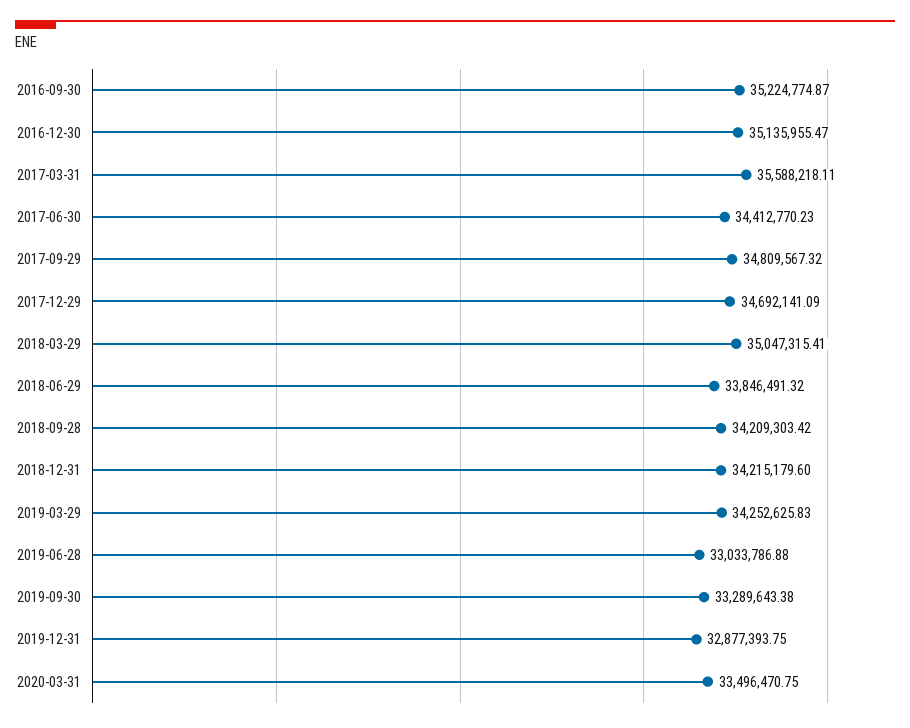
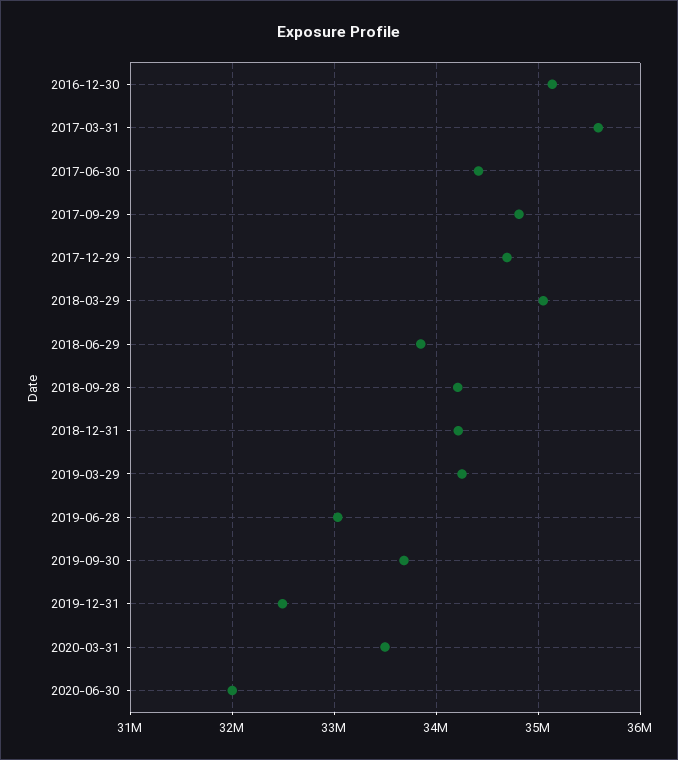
2016-09-30: 35224774.87 -> none
2019-09-30: 33289643.38 -> 33700000
2019-12-31: 32877393.75 -> 32500000
2020-06-30: none -> 32000000

